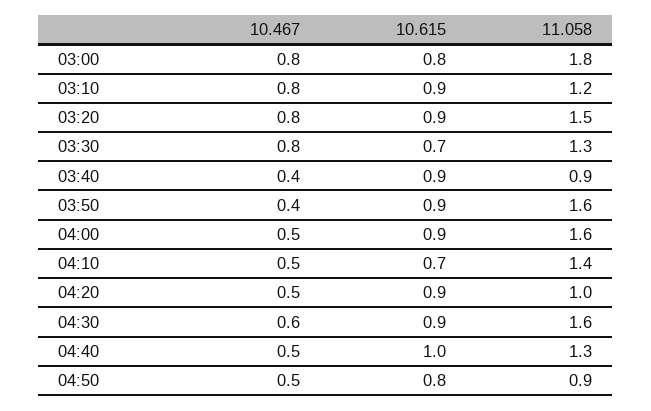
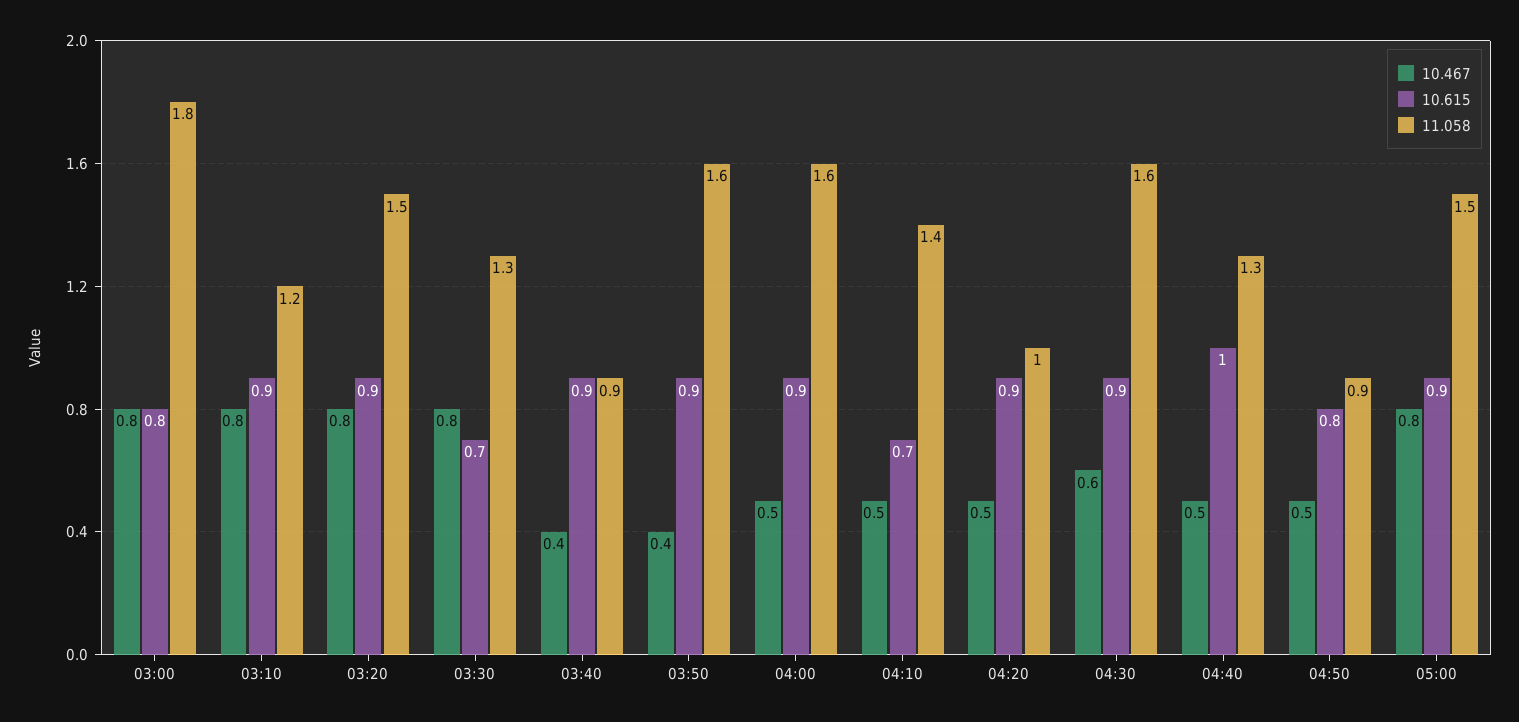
10.467, 05:00: none -> 0.8
10.615, 05:00: none -> 0.9
11.058, 05:00: none -> 1.5

